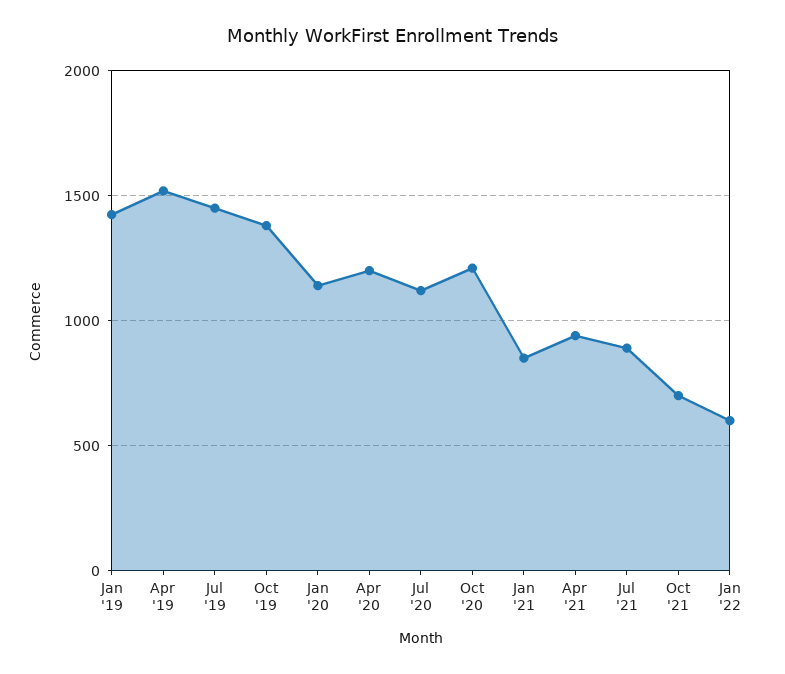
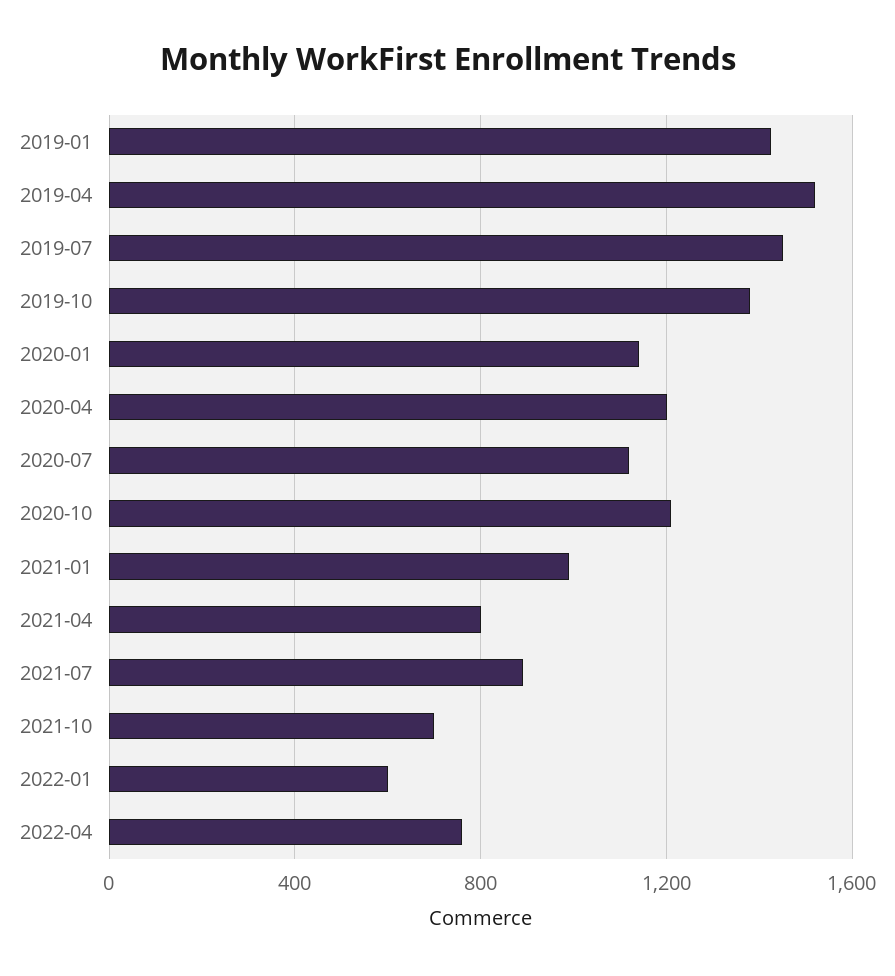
Jan '21: 850 -> 1000
Apr '21: 950 -> 800
2022-04: none -> 750

